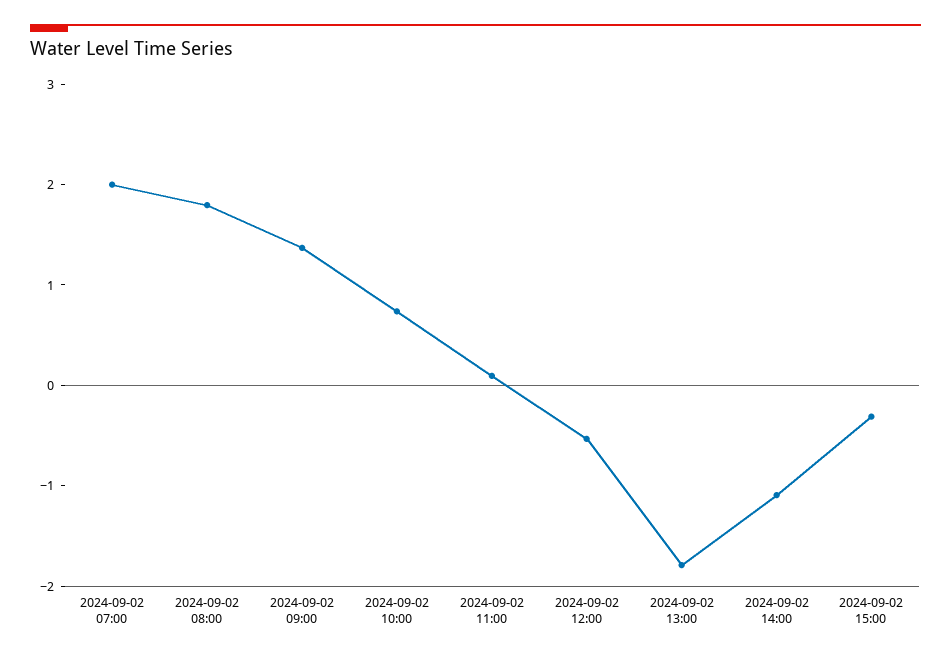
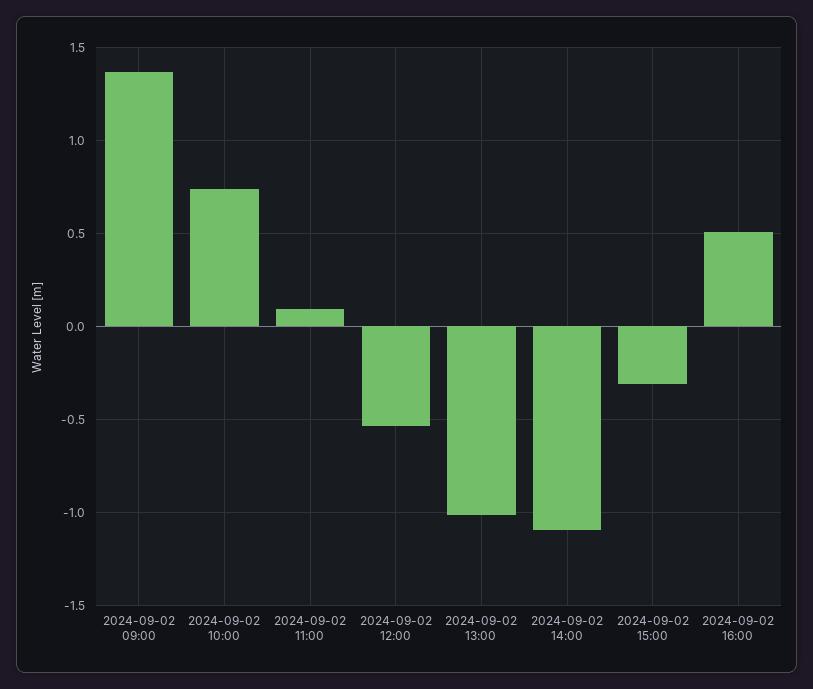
2024-09-02 07:00: 2 -> none
2024-09-02 08:00: 1.8 -> none
2024-09-02 13:00: -1.8 -> -1
2024-09-02 16:00: none -> 0.5

